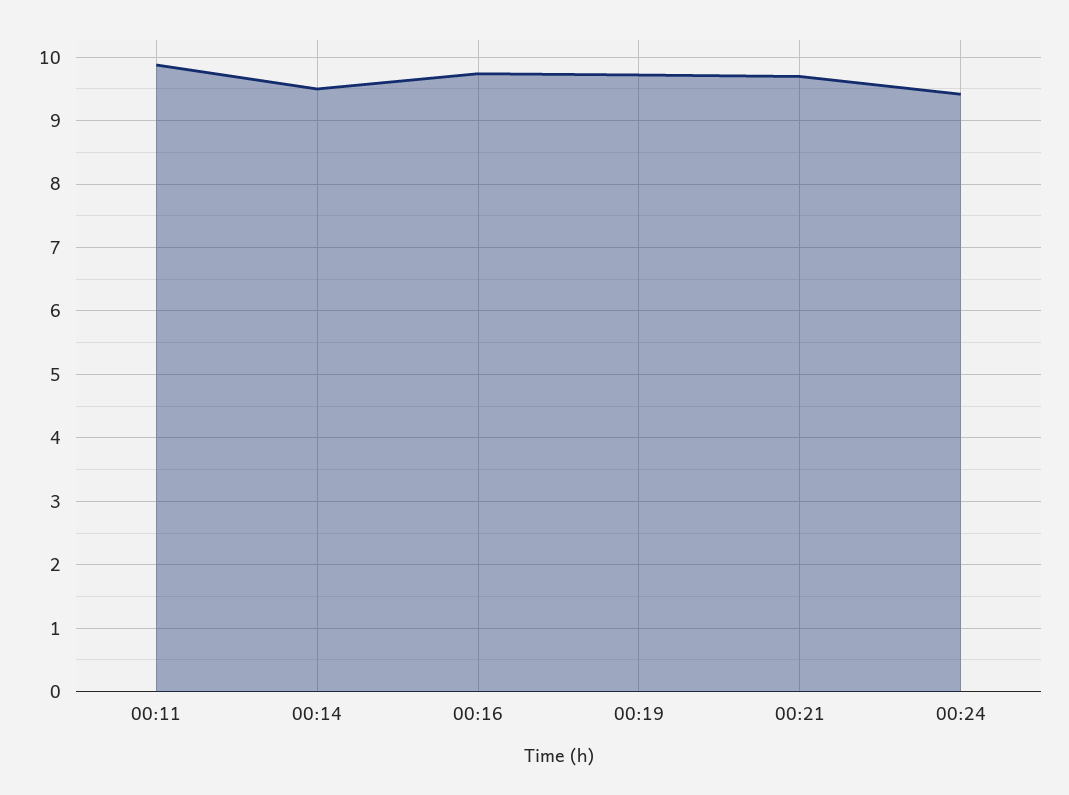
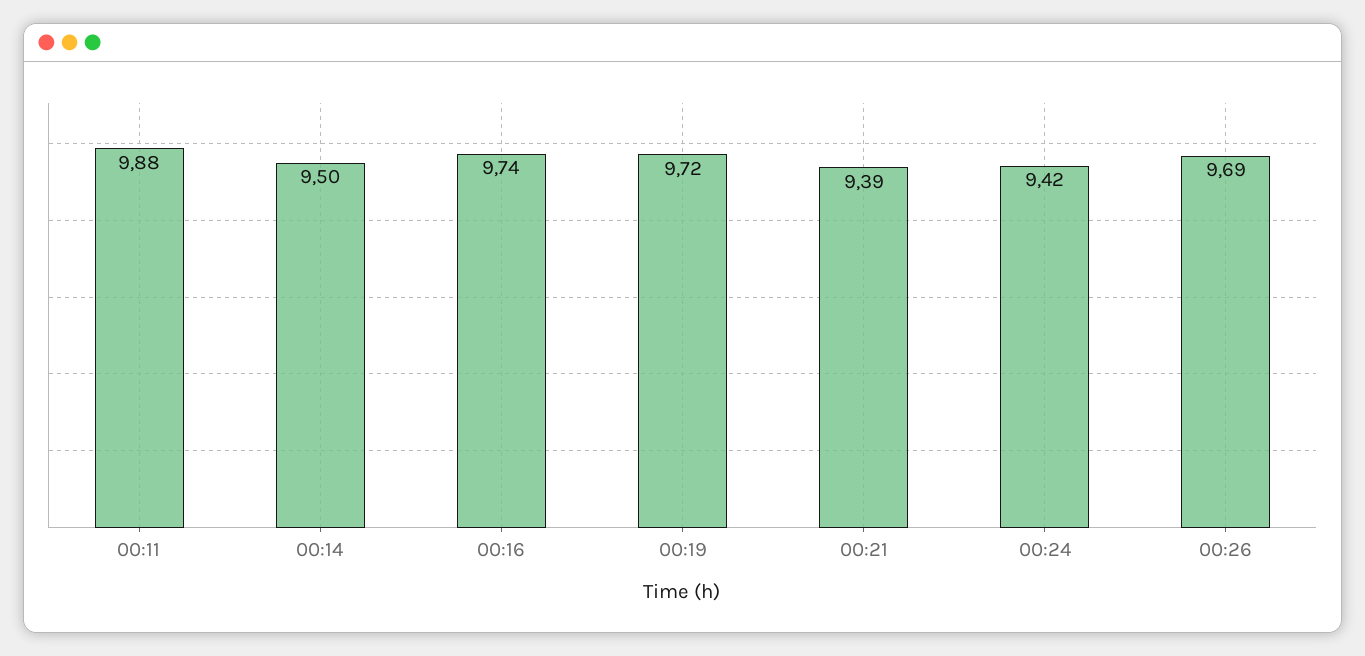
00:21: 9.7 -> 9.39
00:26: none -> 9.69

